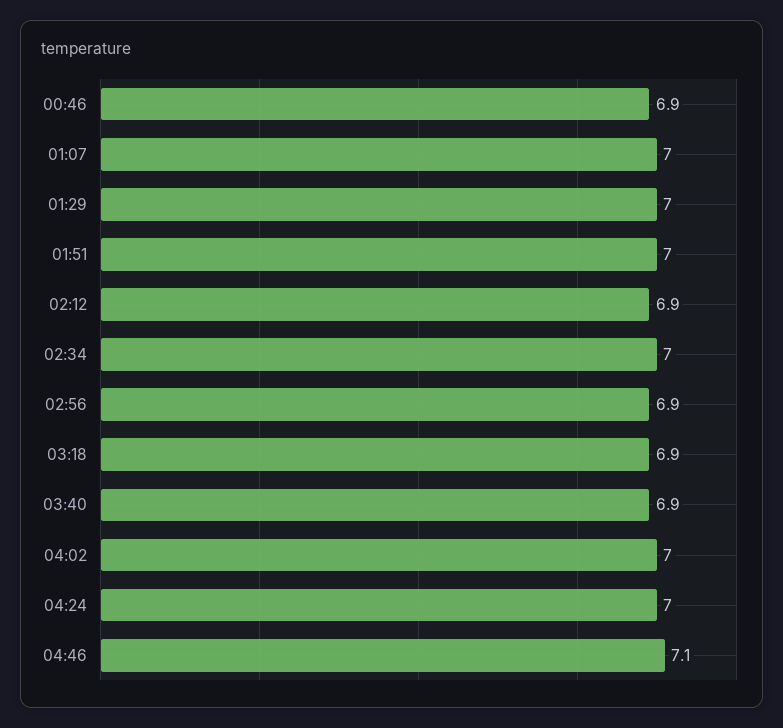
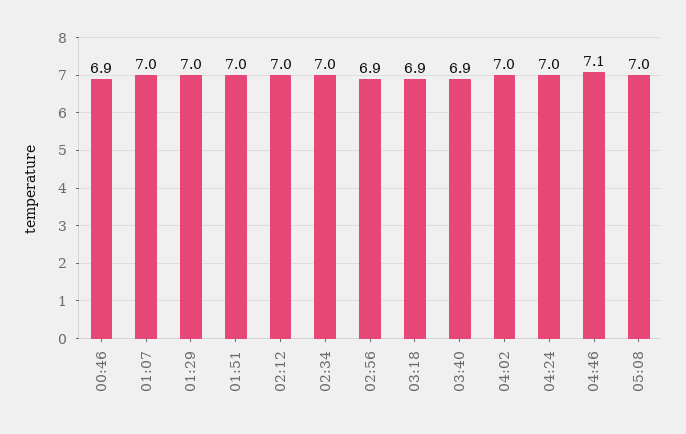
02:12: 6.9 -> 7
05:08: none -> 7

